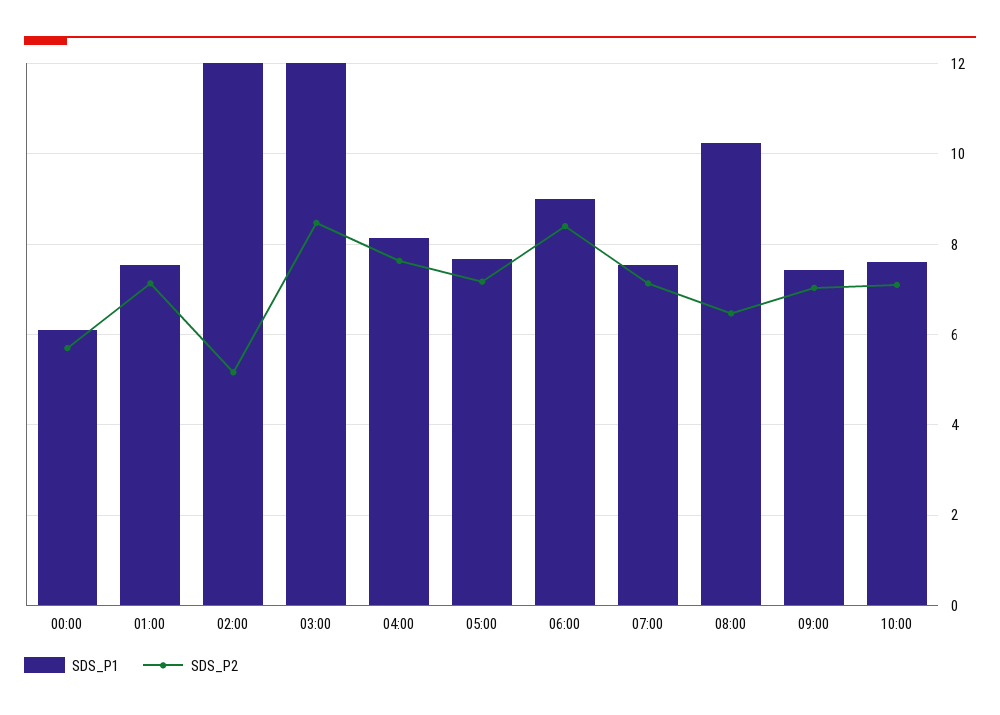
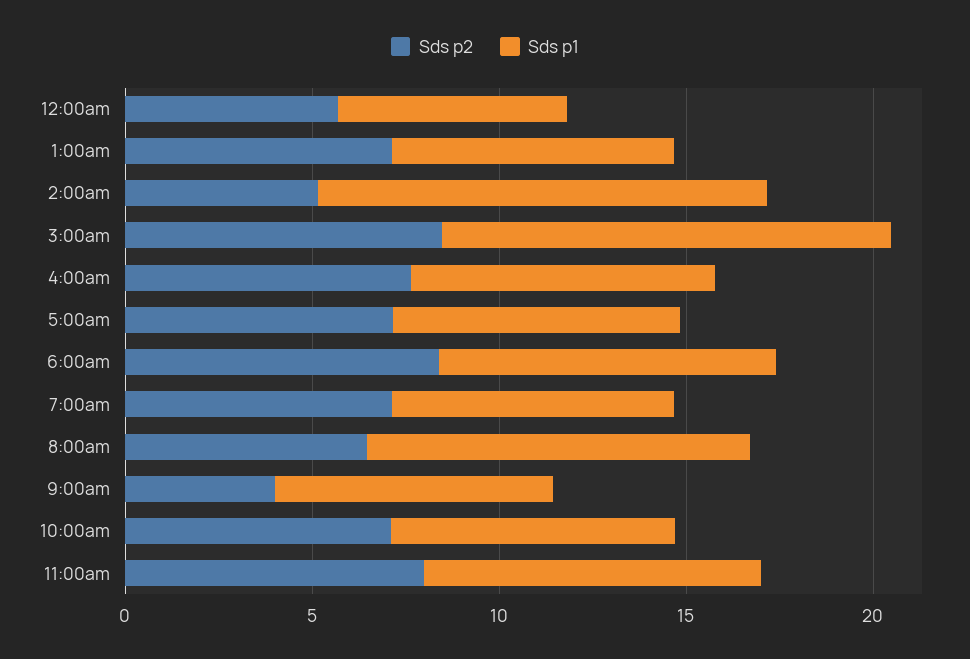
SDS_P2, 09:00: 7 -> 4
SDS_P2, 11:00am: none -> 8
SDS_P1, 11:00am: none -> 9

